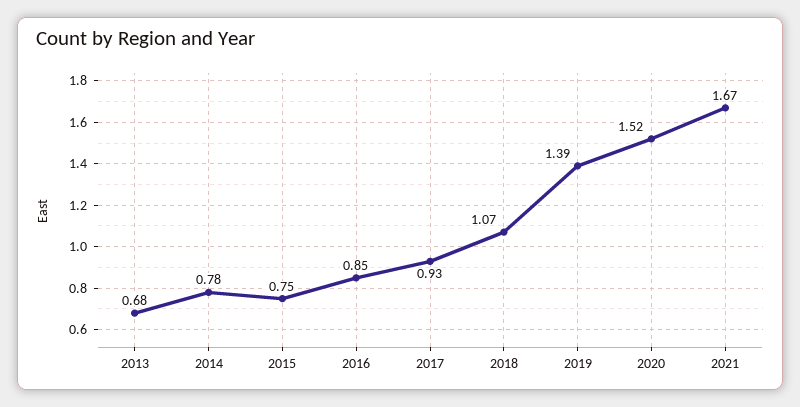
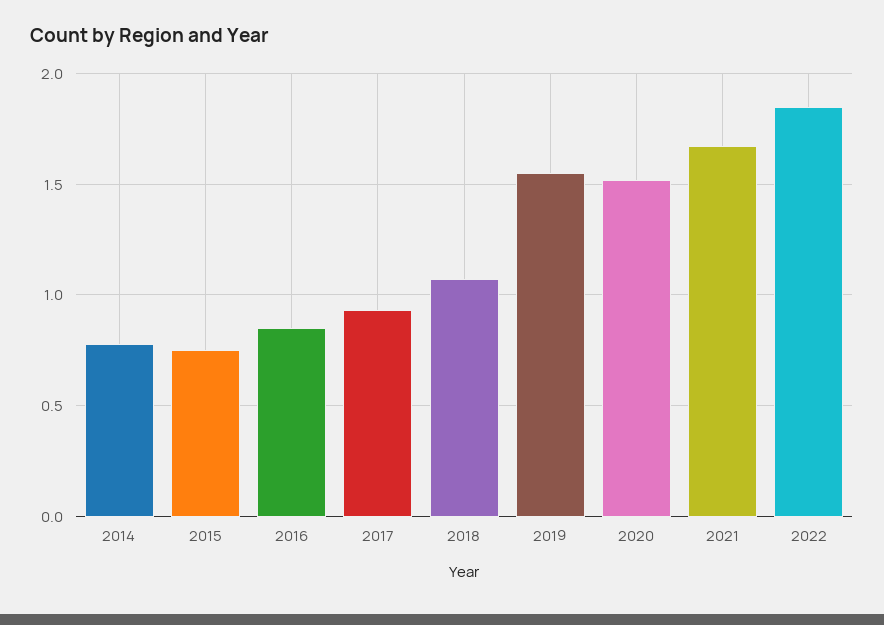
2013: 0.68 -> none
2019: 1.39 -> 1.55
2022: none -> 1.85

